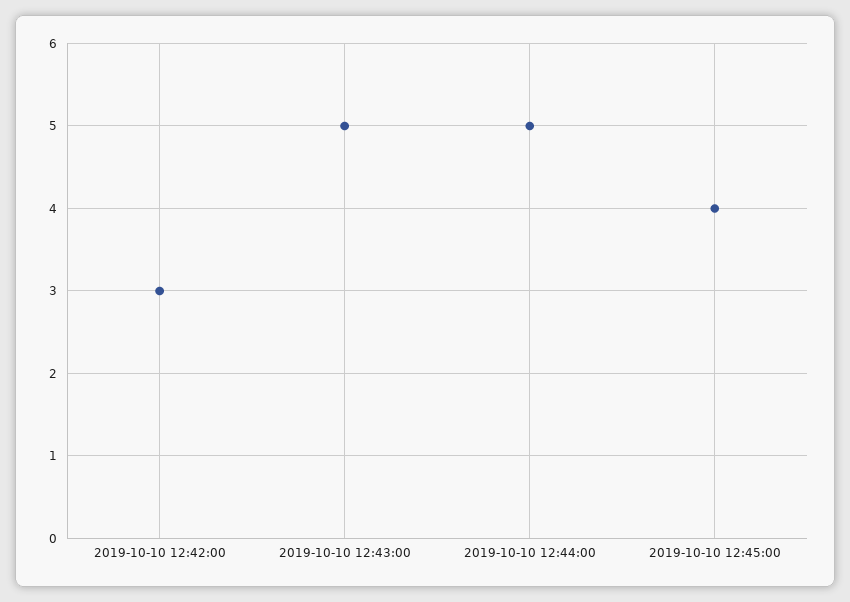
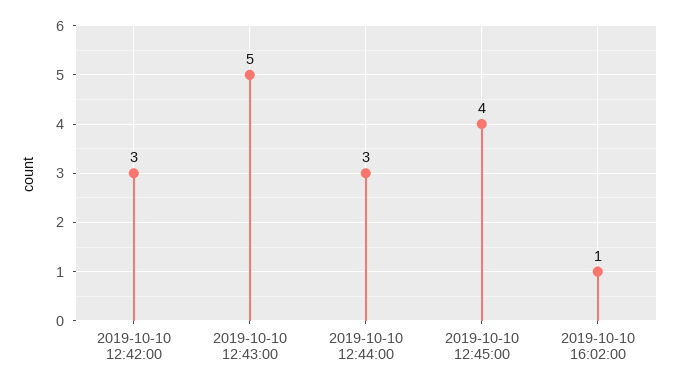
2019-10-10 12:44:00: 5 -> 3
2019-10-10 16:02:00: none -> 1

